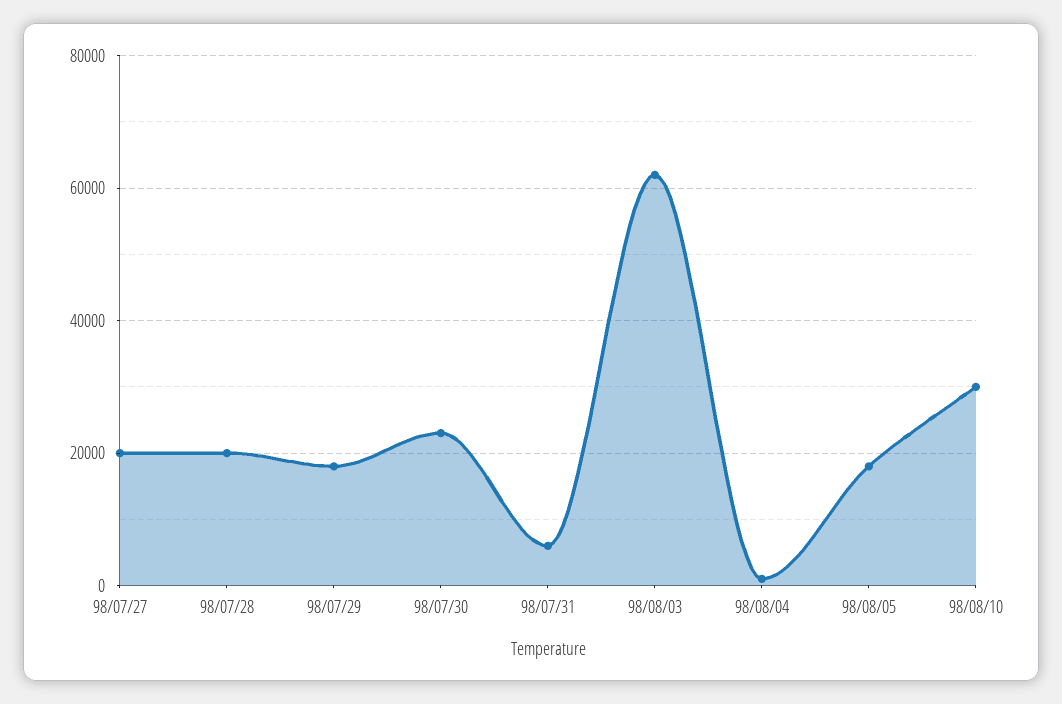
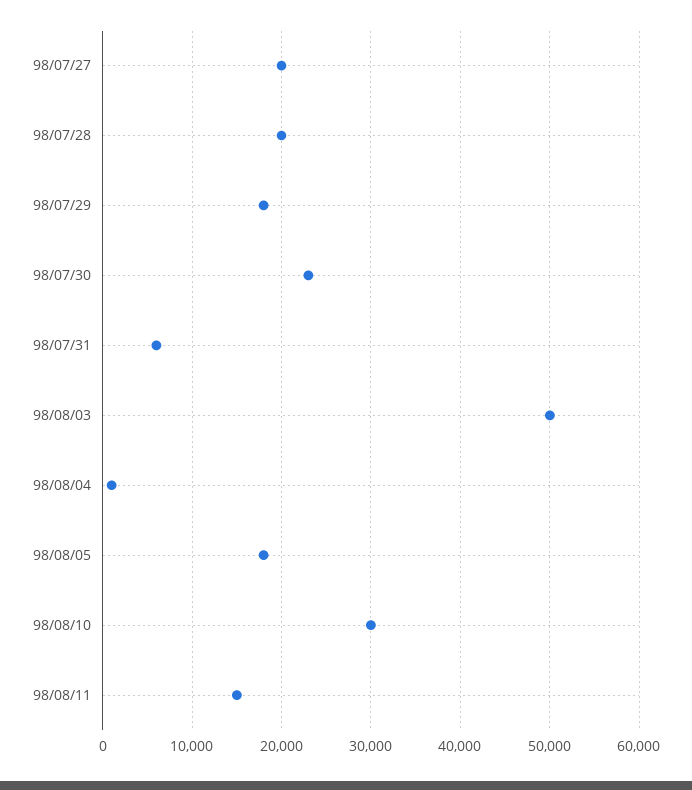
98/08/03: 62000 -> 50000
98/08/11: none -> 15000

